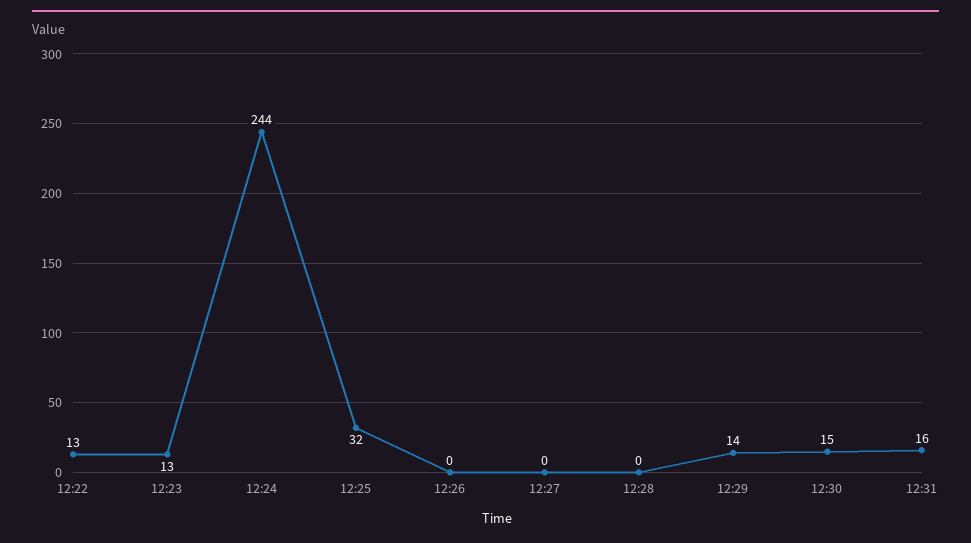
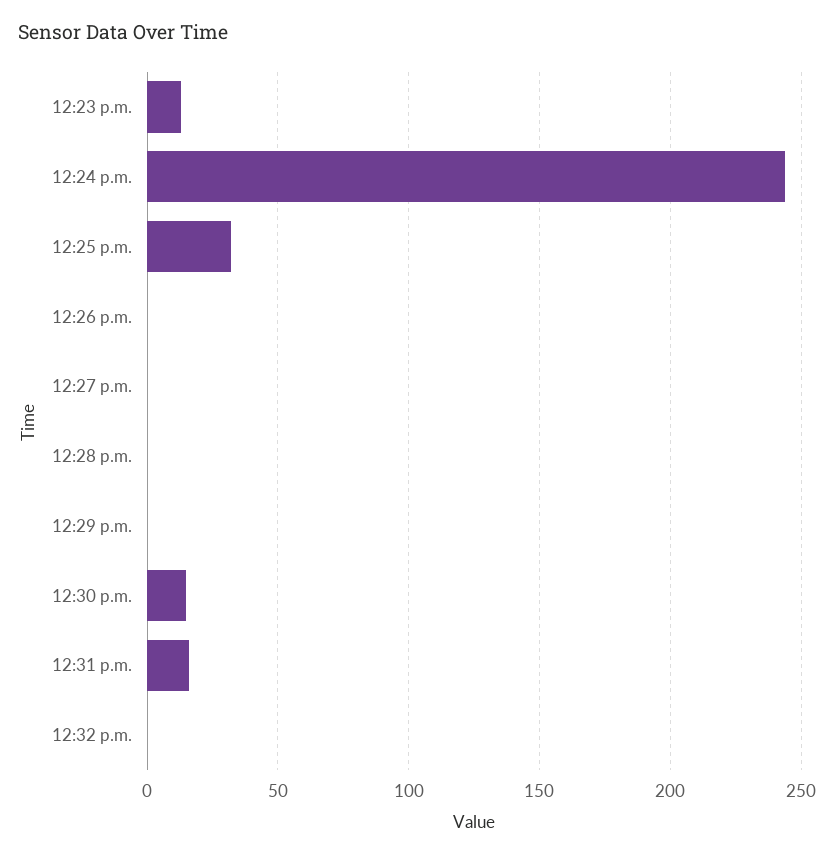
12:22: 13 -> none
12:29: 14 -> 0
12:32 p.m.: none -> 0

